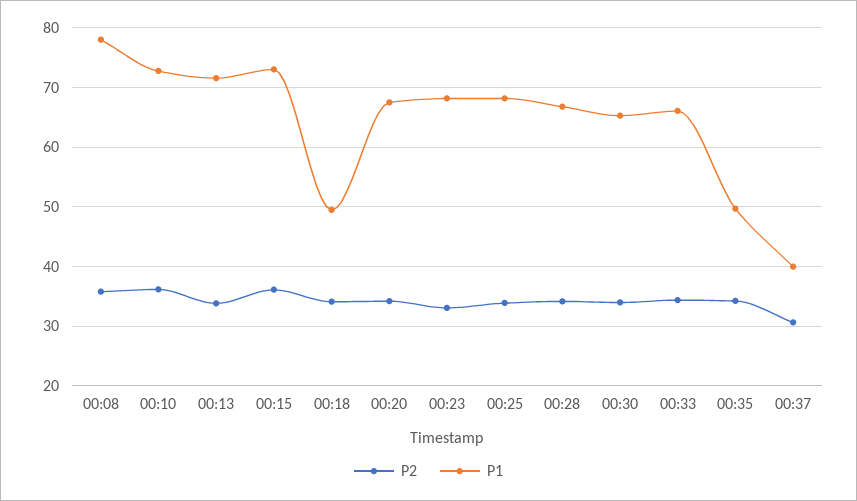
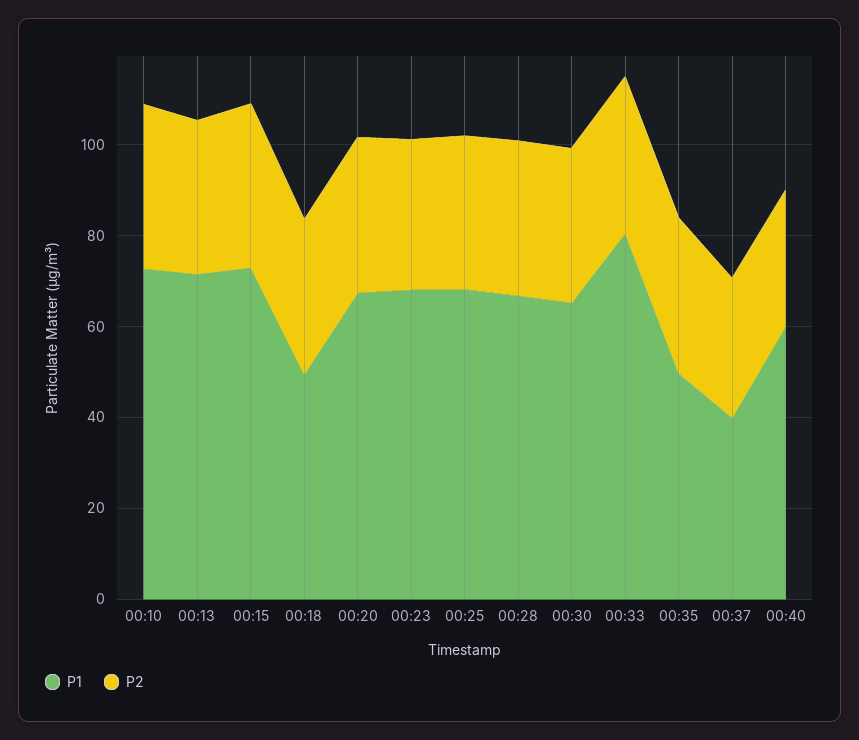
P2, 00:08: 36 -> none
P1, 00:08: 78 -> none
P1, 00:33: 66 -> 80
P1, 00:40: none -> 60
P2, 00:40: none -> 30

